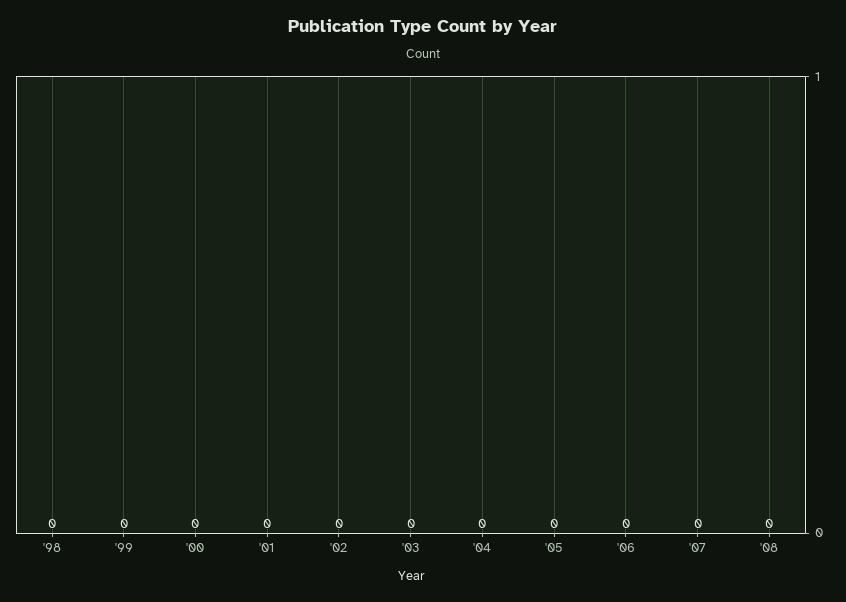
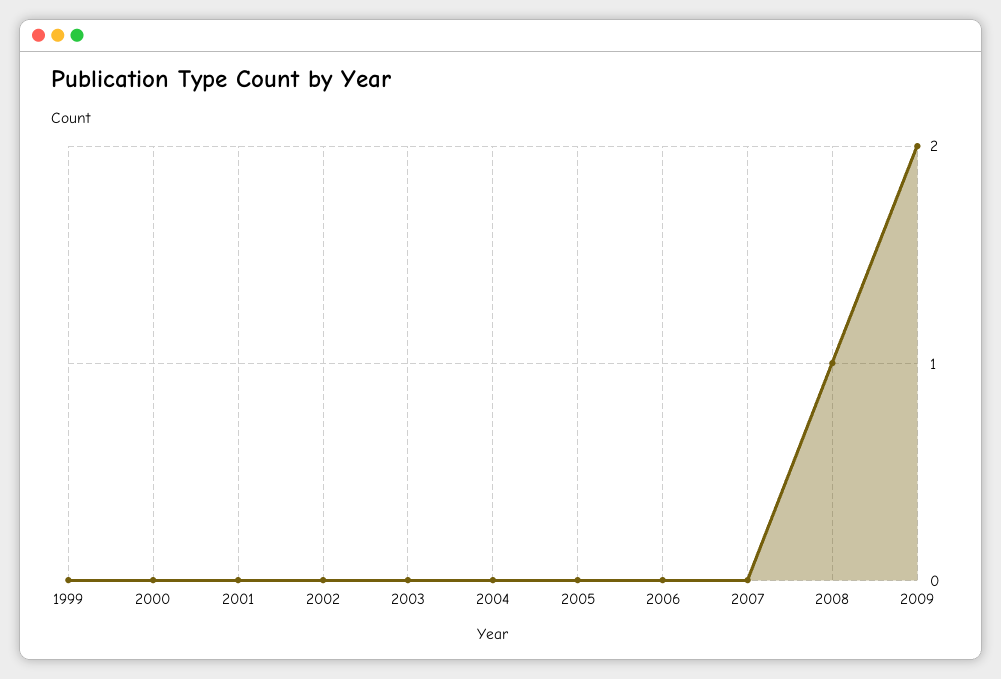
'98: 0 -> none
'08: 0 -> 1
2009: none -> 2

